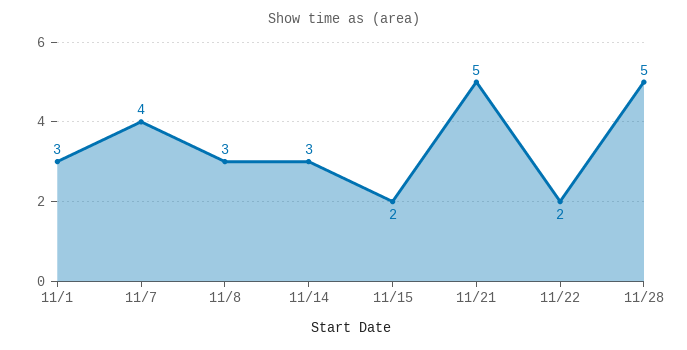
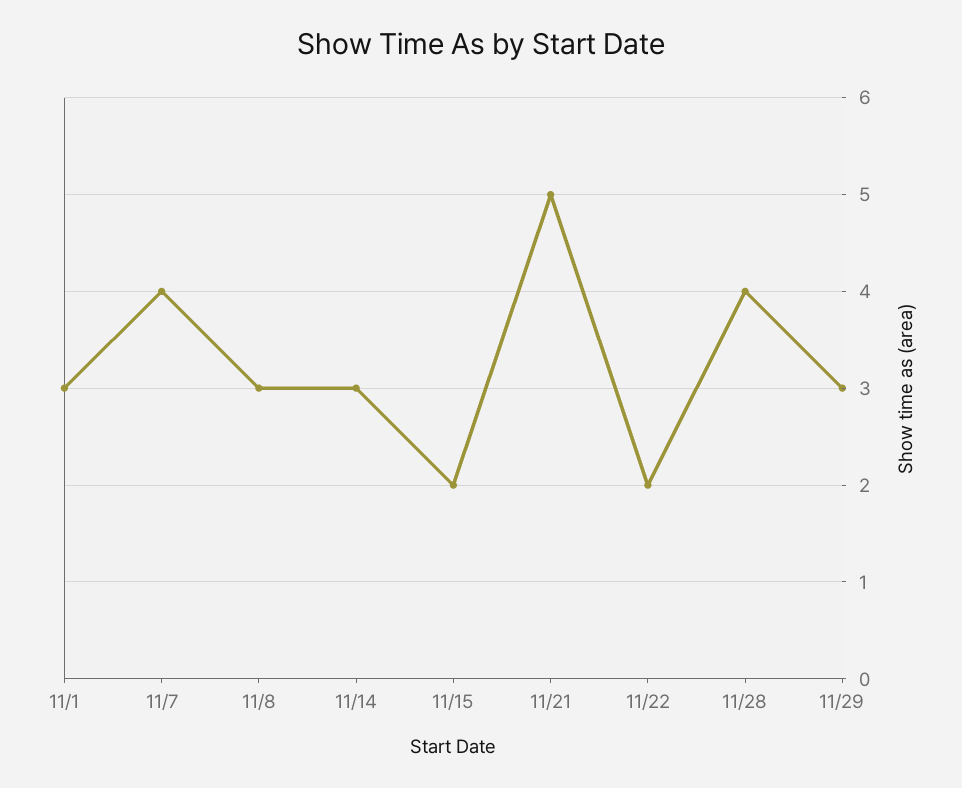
11/28: 5 -> 4
11/29: none -> 3

